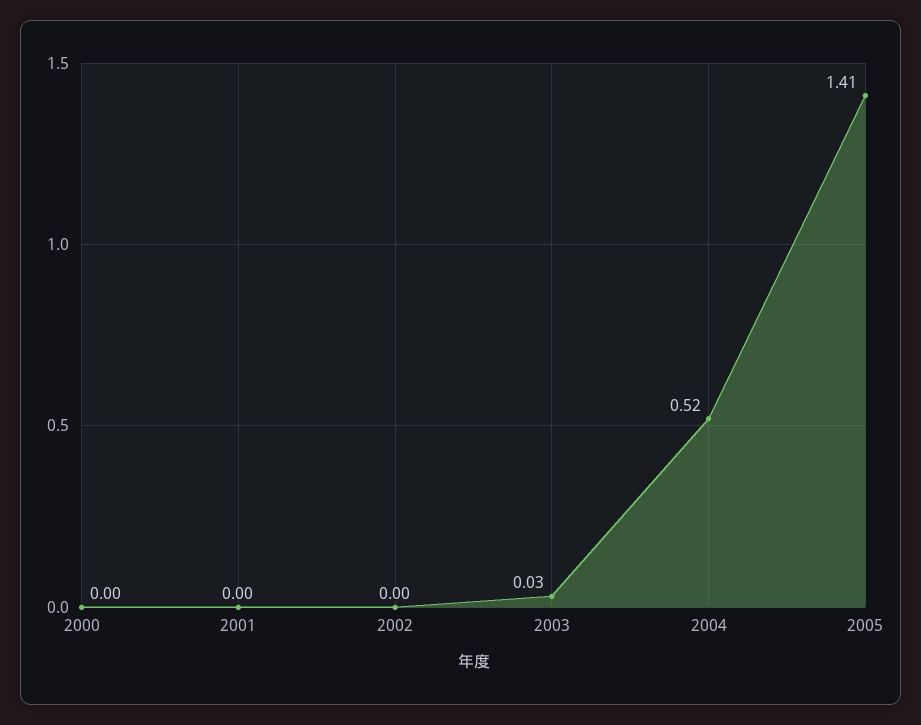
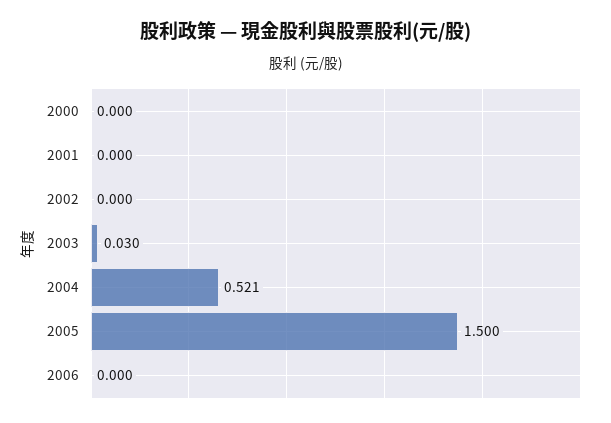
2005: 1.41 -> 1.5
2006: none -> 0

